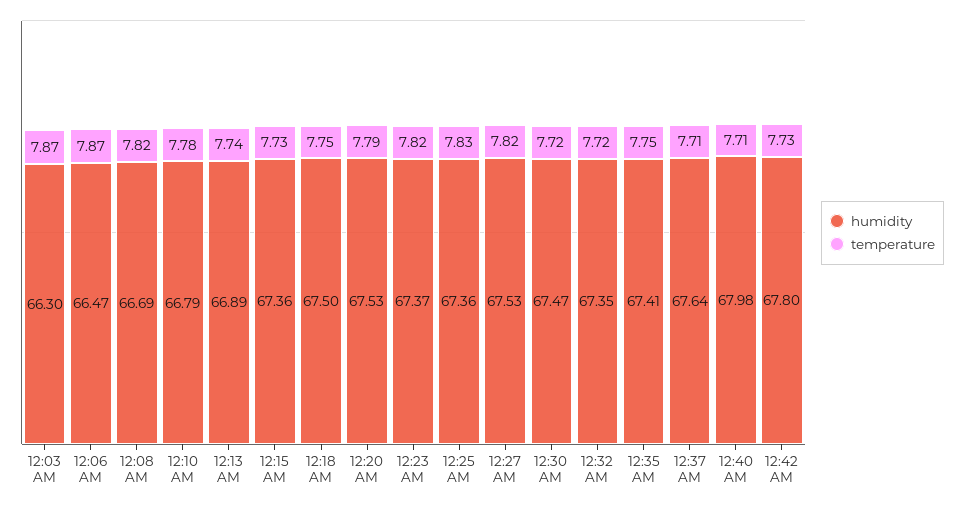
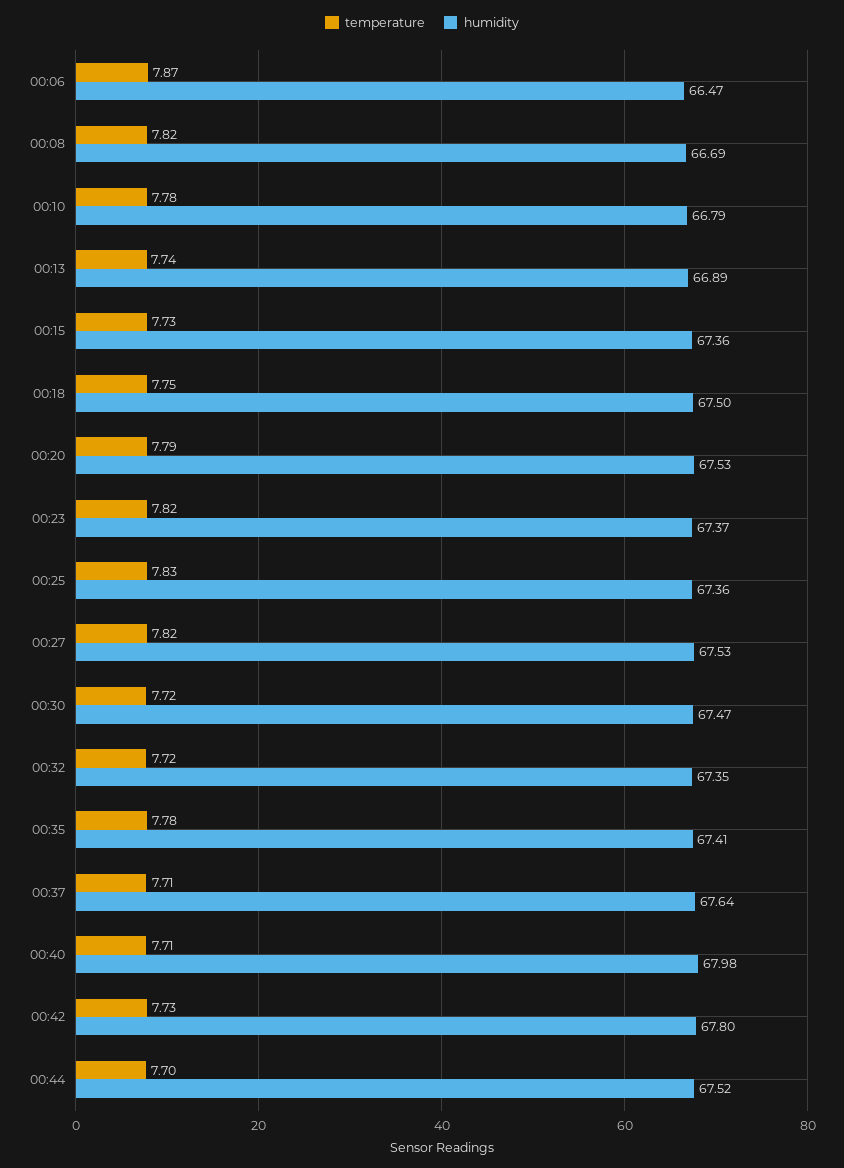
humidity, 12:03 AM: 66.3 -> none
temperature, 12:03 AM: 7.87 -> none
temperature, 12:35 AM: 7.75 -> 7.78
temperature, 00:44: none -> 7.7
humidity, 00:44: none -> 67.52

